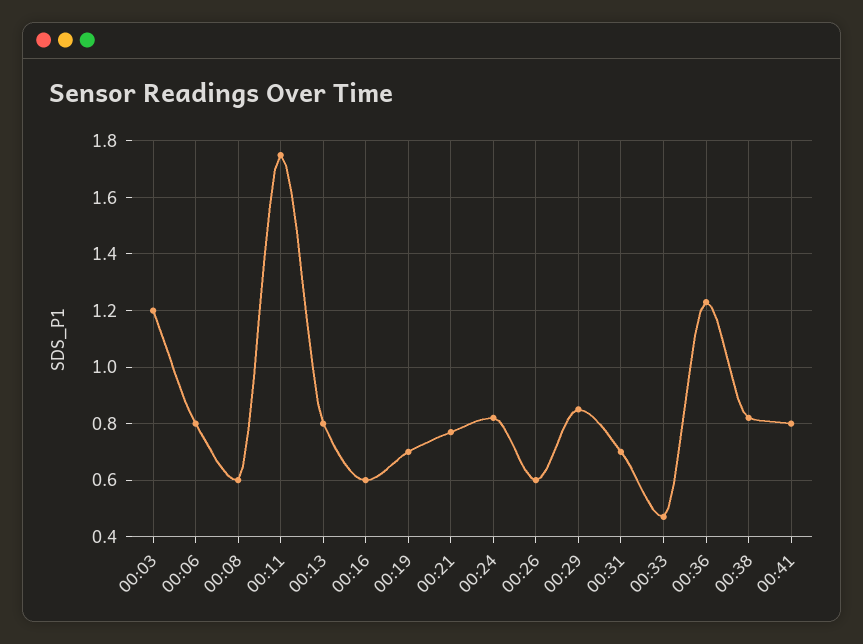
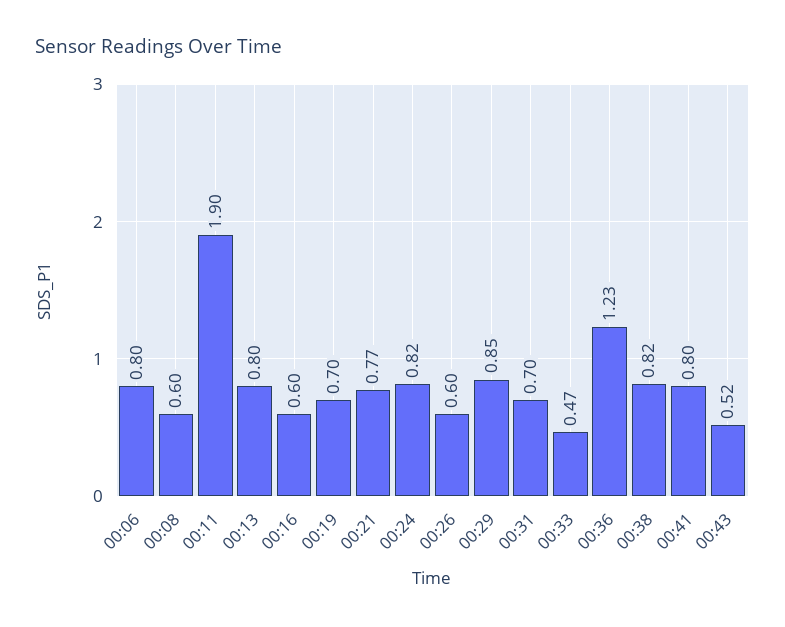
00:03: 1.2 -> none
00:11: 1.75 -> 1.9
00:43: none -> 0.52

